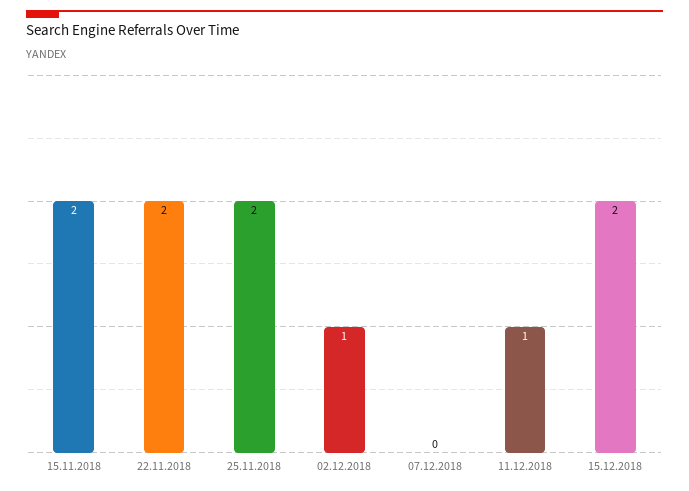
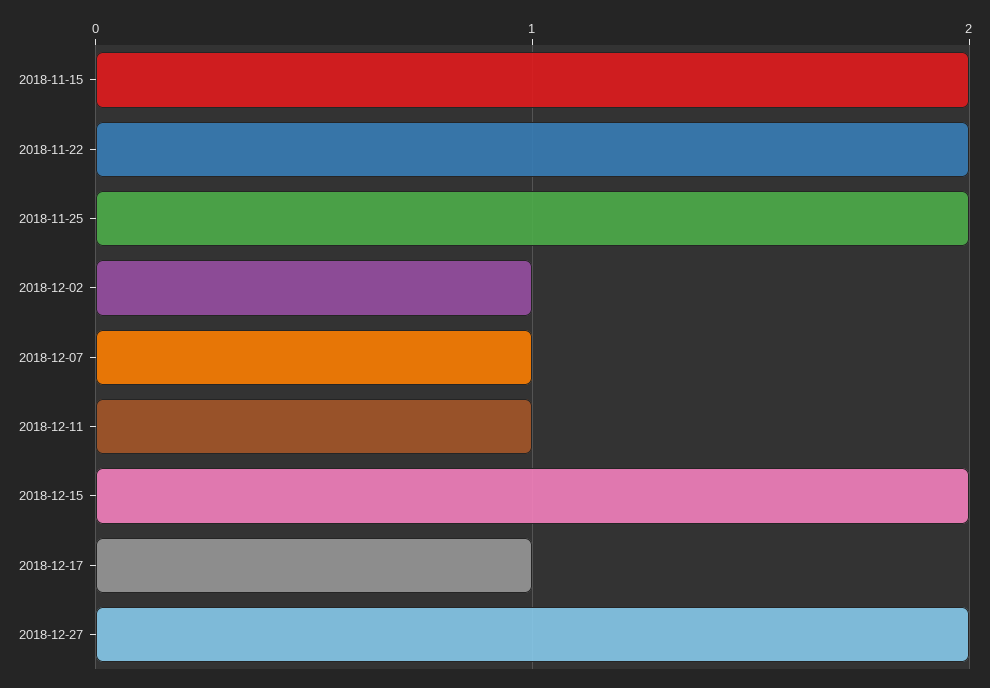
07.12.2018: 0 -> 1
2018-12-17: none -> 1
2018-12-27: none -> 2

